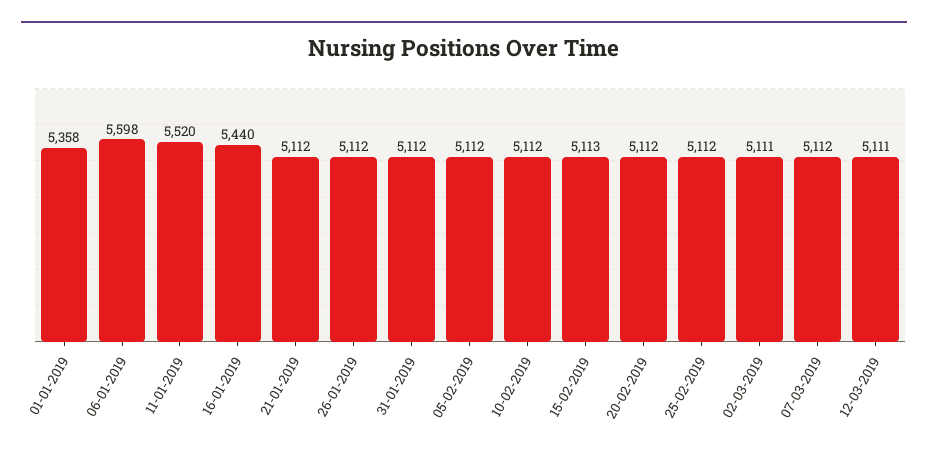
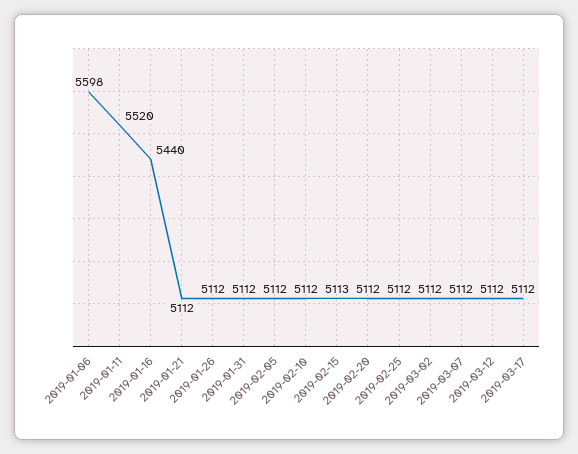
01-01-2019: 5358 -> none
02-03-2019: 5111 -> 5112
12-03-2019: 5111 -> 5112
2019-03-17: none -> 5112

